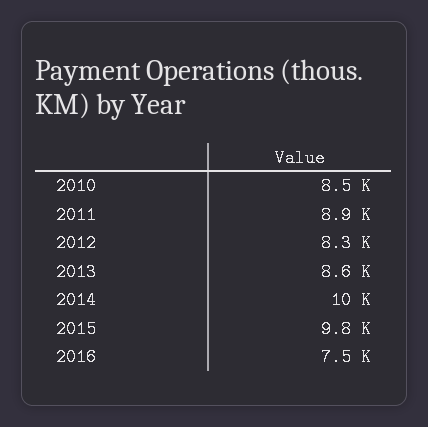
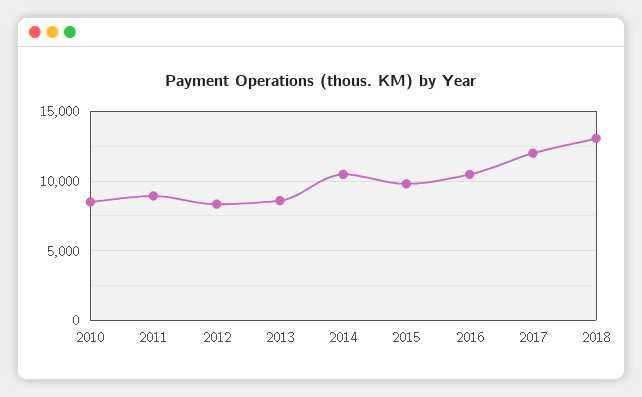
2016: 7500 -> 10500
2017: none -> 12000
2018: none -> 13000

